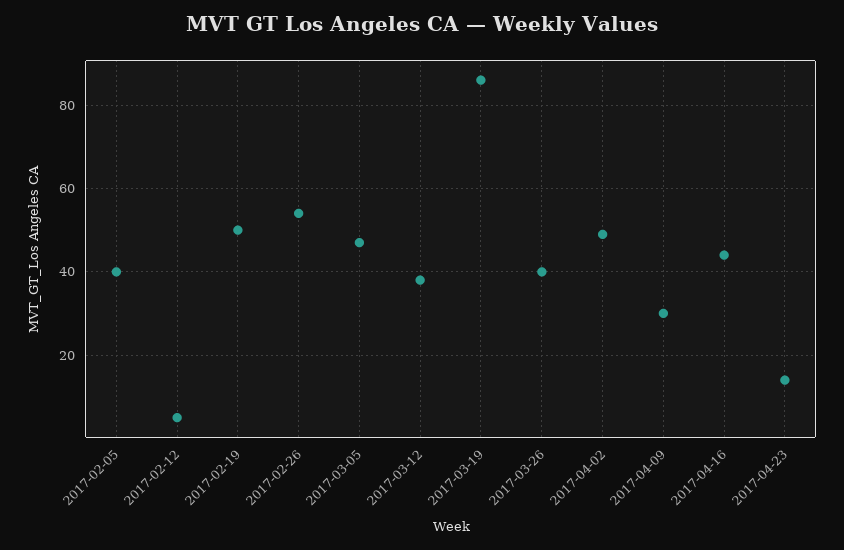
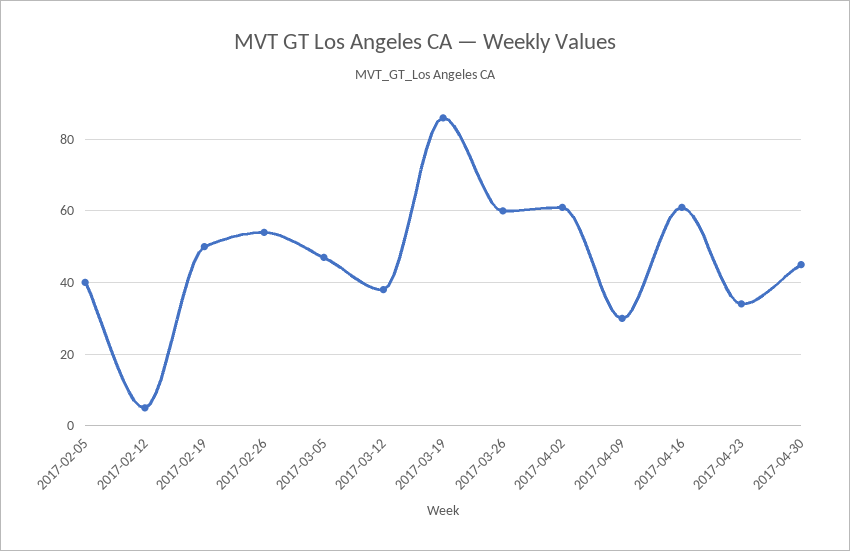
2017-03-26: 40 -> 60
2017-04-02: 50 -> 60
2017-04-16: 45 -> 60
2017-04-23: 15 -> 35
2017-04-30: none -> 45

